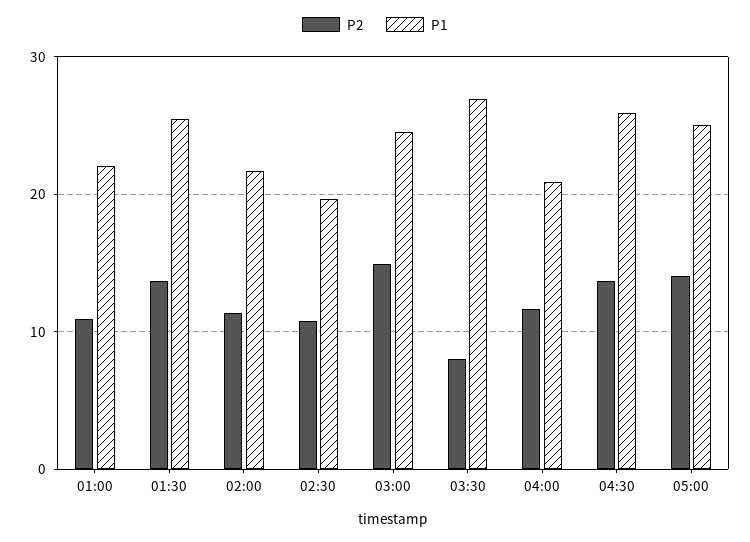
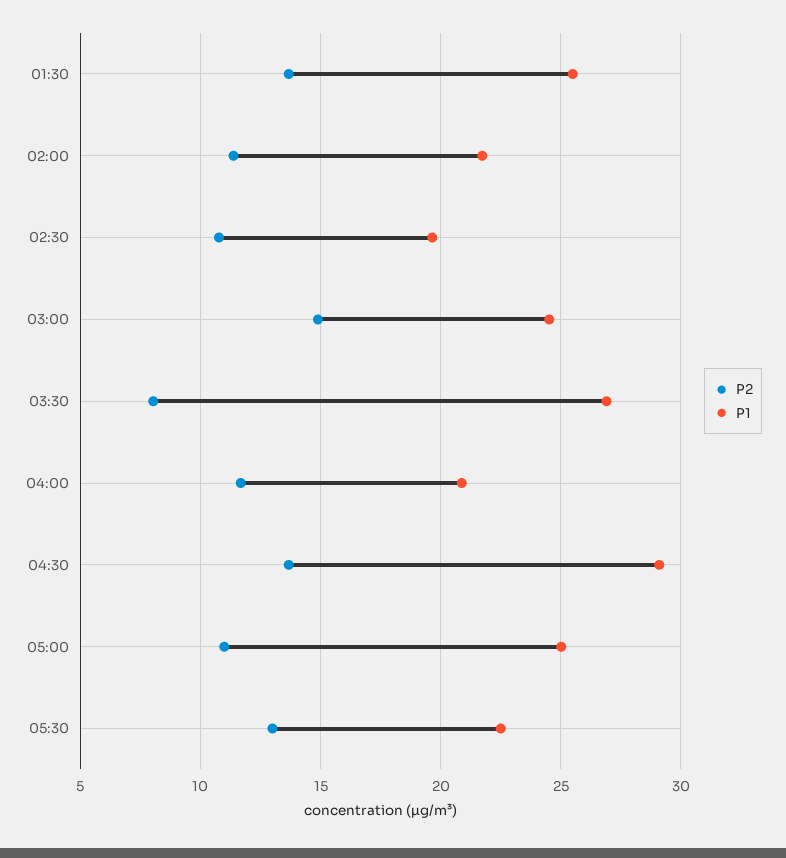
P2, 01:00: 11 -> none
P1, 01:00: 22 -> none
P1, 04:30: 26 -> 29
P2, 05:00: 14 -> 11
P2, 05:30: none -> 13
P1, 05:30: none -> 22.5

